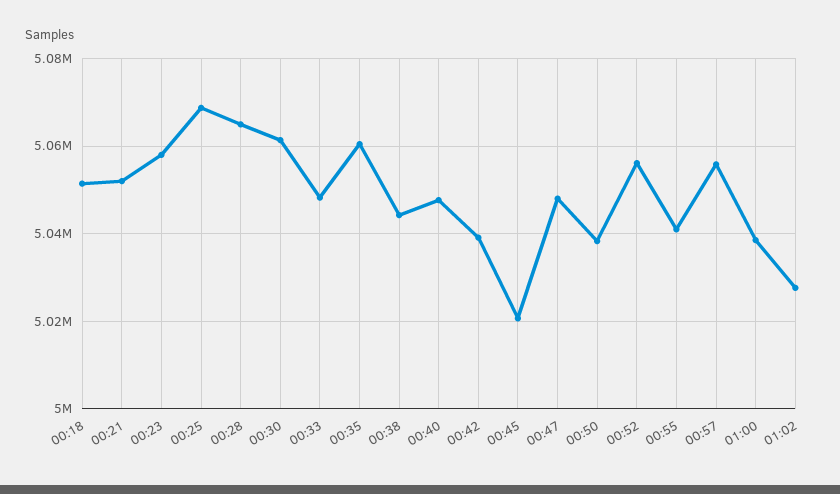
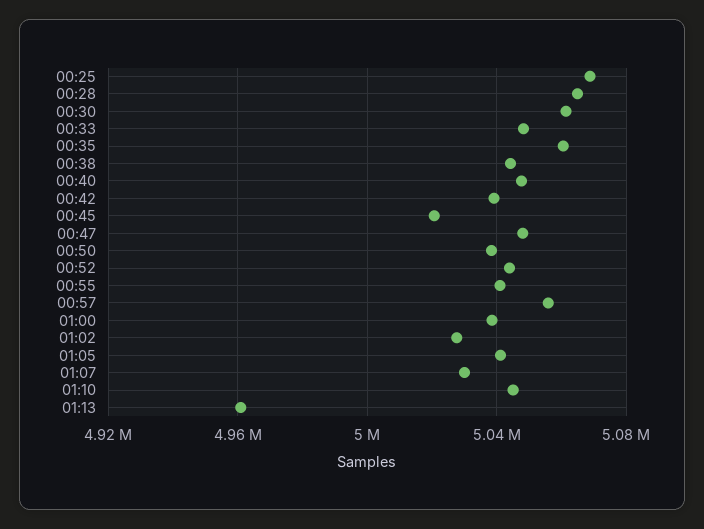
00:18: 5052000 -> none
00:21: 5052000 -> none
00:23: 5058000 -> none
00:52: 5056000 -> 5045000
01:05: none -> 5040000
01:07: none -> 5030000
01:10: none -> 5045000
01:13: none -> 4960000

